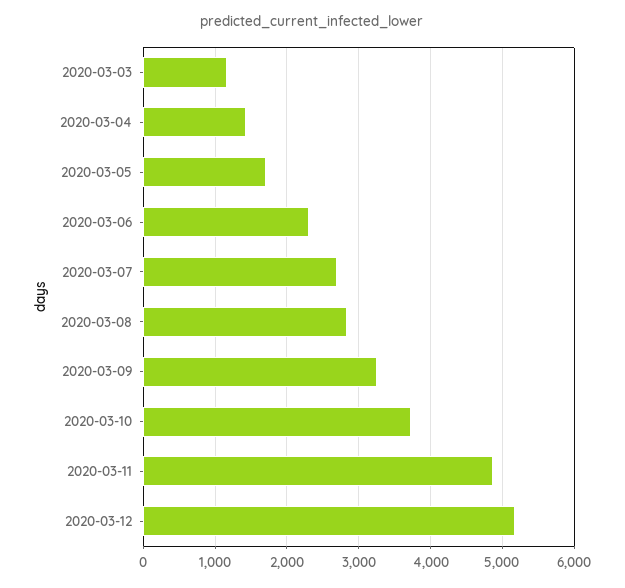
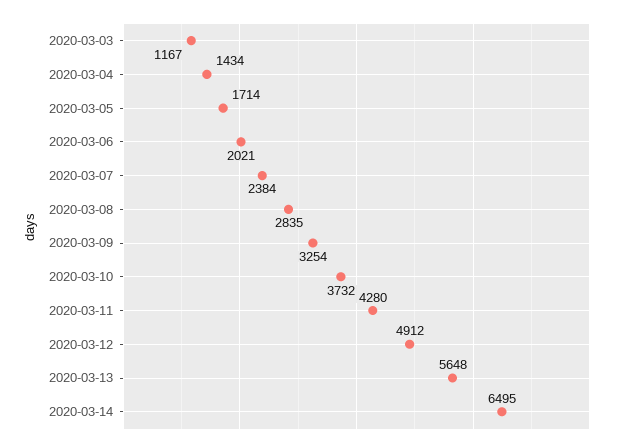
2020-03-06: 2300 -> 2021
2020-03-07: 2700 -> 2384
2020-03-11: 4900 -> 4280
2020-03-12: 5200 -> 4912
2020-03-13: none -> 5648
2020-03-14: none -> 6495

